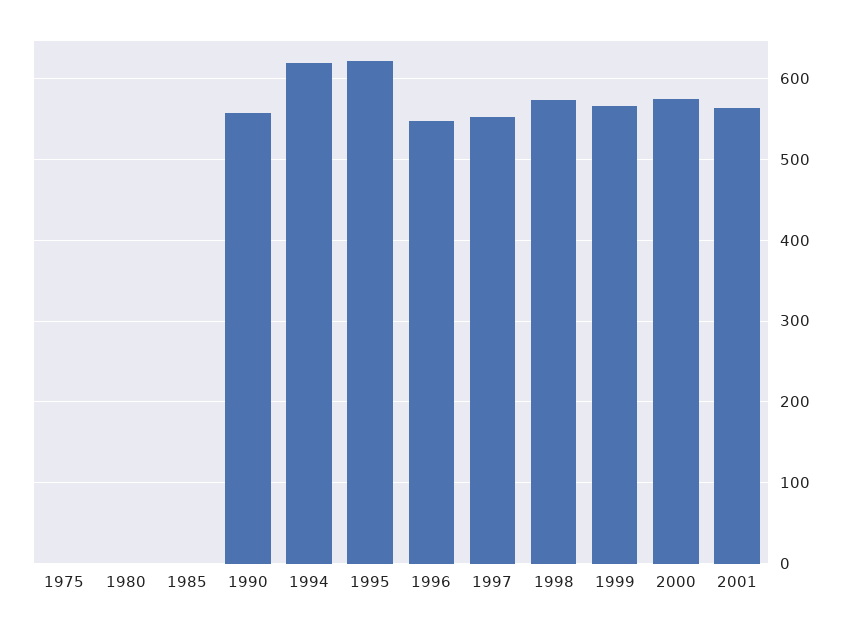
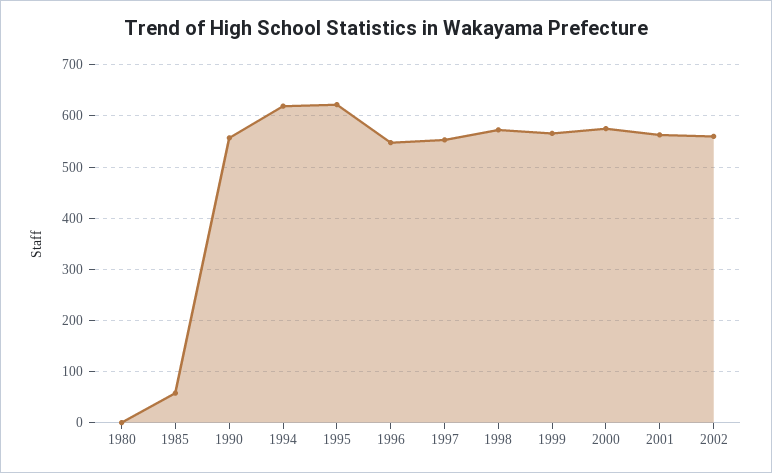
1975: 0 -> none
1985: 0 -> 60
2002: none -> 560

